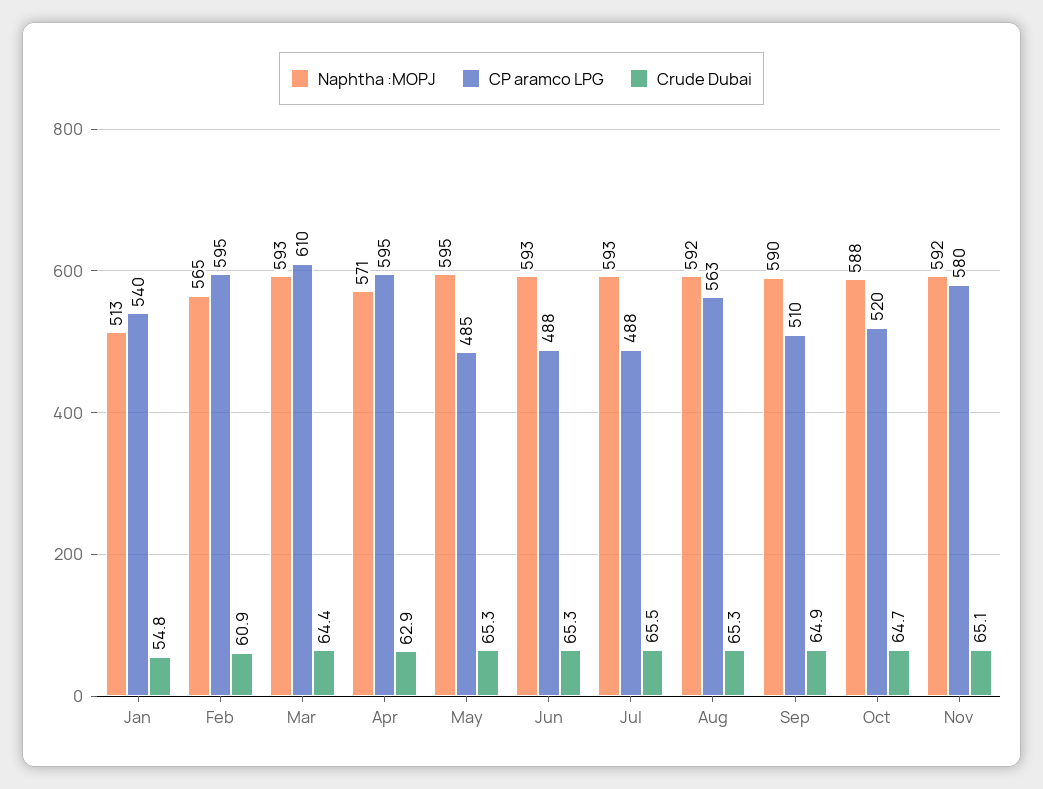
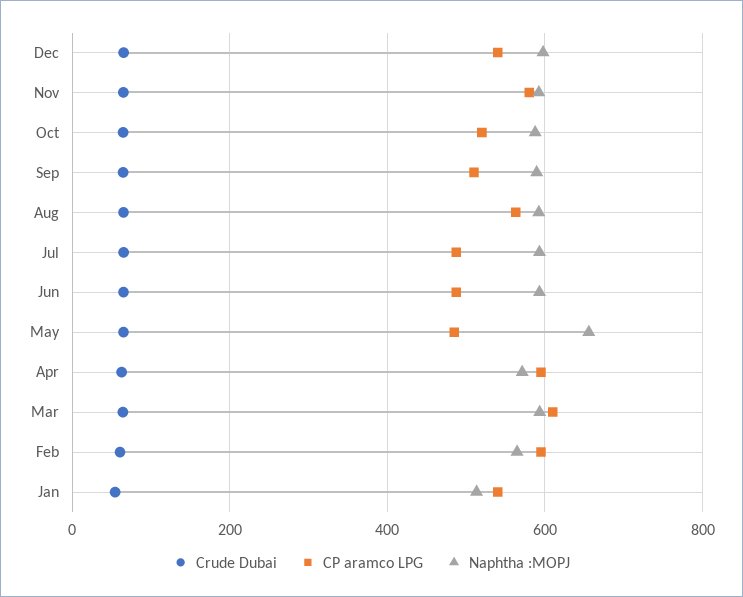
Naphtha :MOPJ, May: 595 -> 660
Crude Dubai, Dec: none -> 60
CP aramco LPG, Dec: none -> 540
Naphtha :MOPJ, Dec: none -> 600

